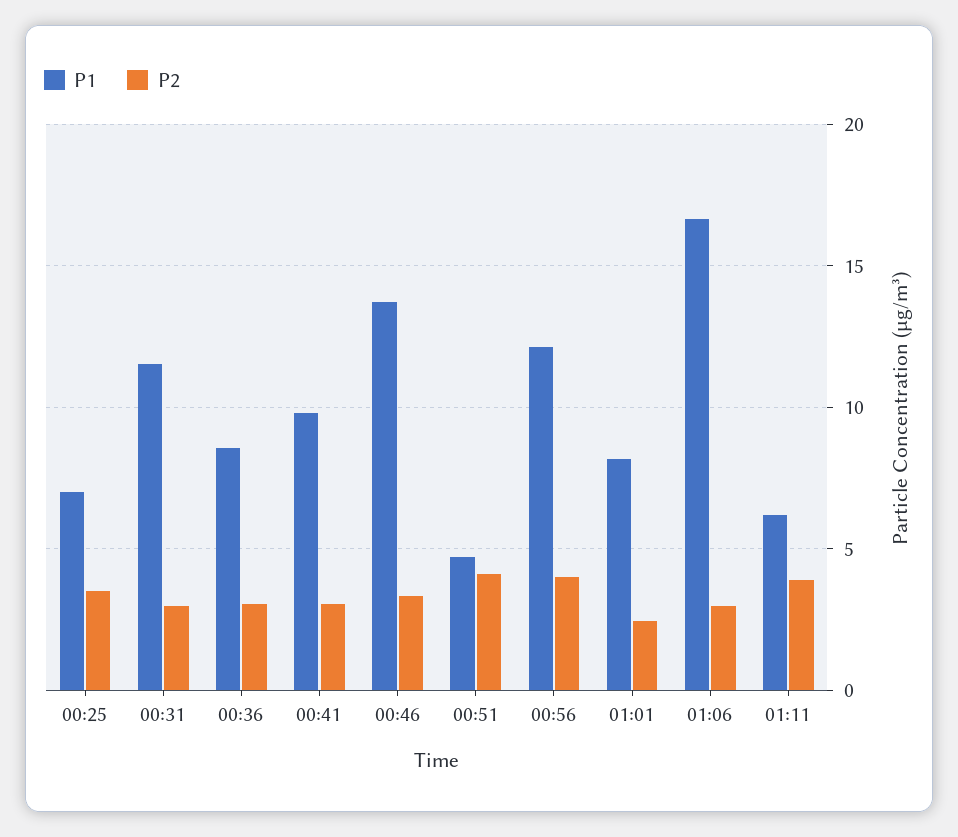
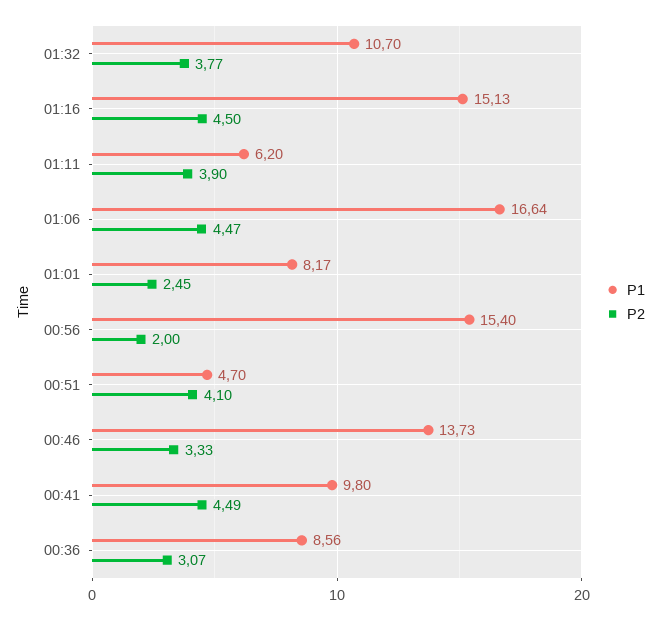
P1, 00:25: 7 -> none
P2, 00:25: 3.5 -> none
P1, 00:31: 11.5 -> none
P2, 00:31: 3 -> none
P2, 00:41: 3 -> 4.49
P1, 00:56: 12 -> 15.4
P2, 00:56: 4 -> 2
P2, 01:06: 3 -> 4.47
P1, 01:32: none -> 10.7
P2, 01:32: none -> 3.77
P1, 01:16: none -> 15.13
P2, 01:16: none -> 4.5

